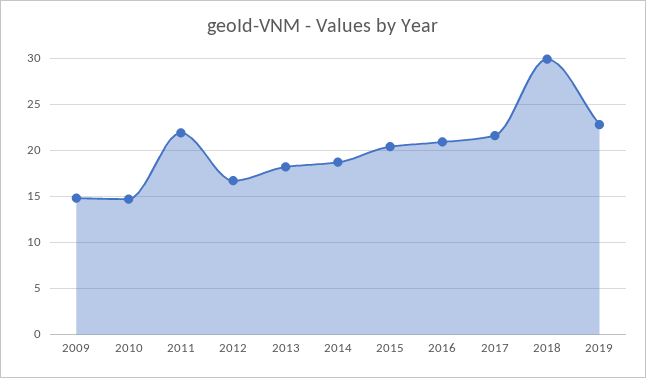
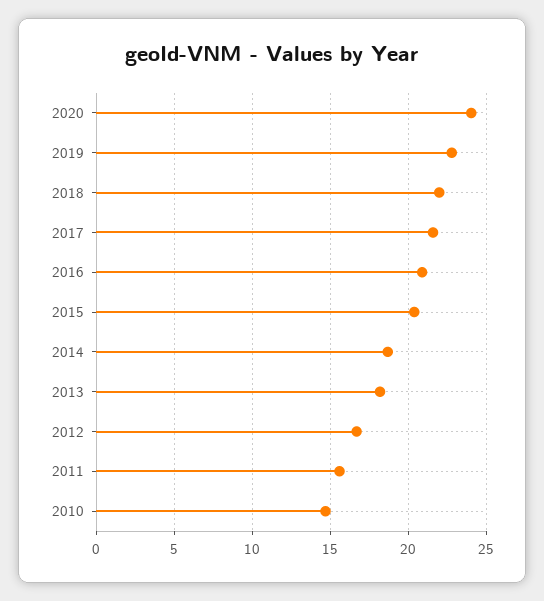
2009: 15 -> none
2011: 22 -> 15.5
2018: 30 -> 22
2020: none -> 24

